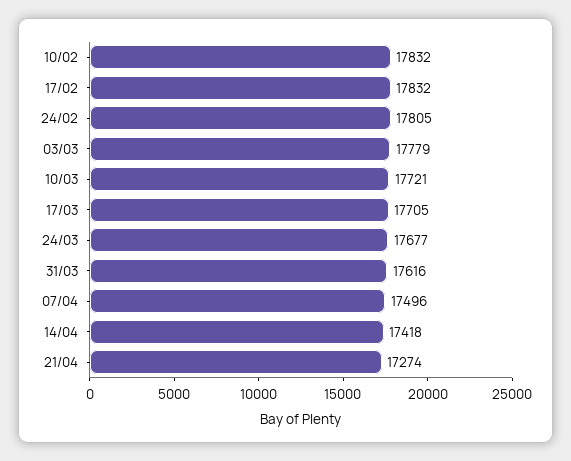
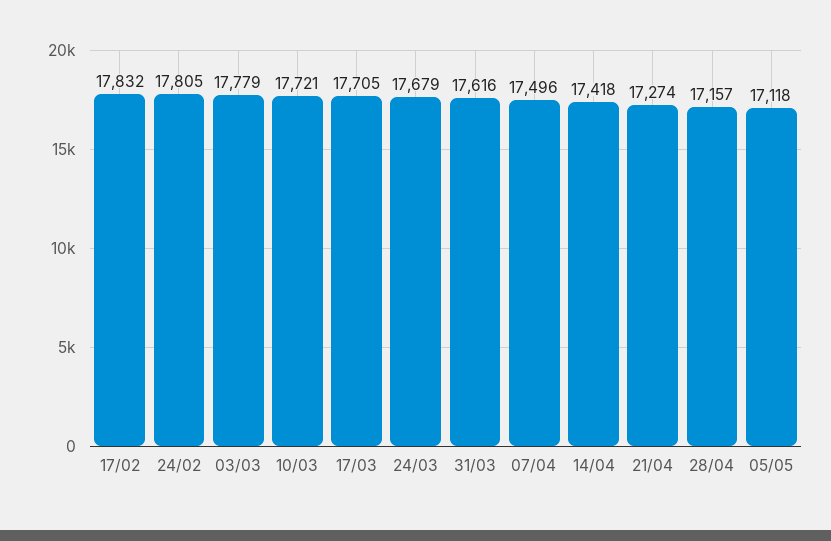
10/02: 17832 -> none
24/03: 17677 -> 17679
28/04: none -> 17157
05/05: none -> 17118

